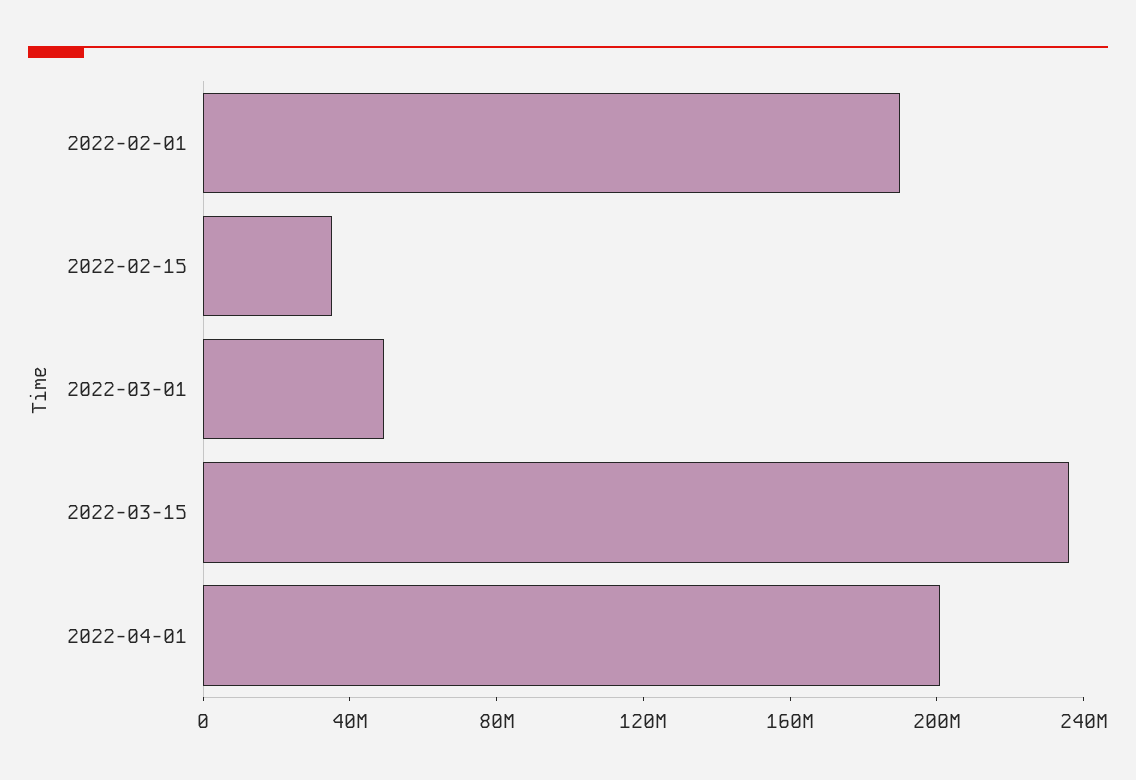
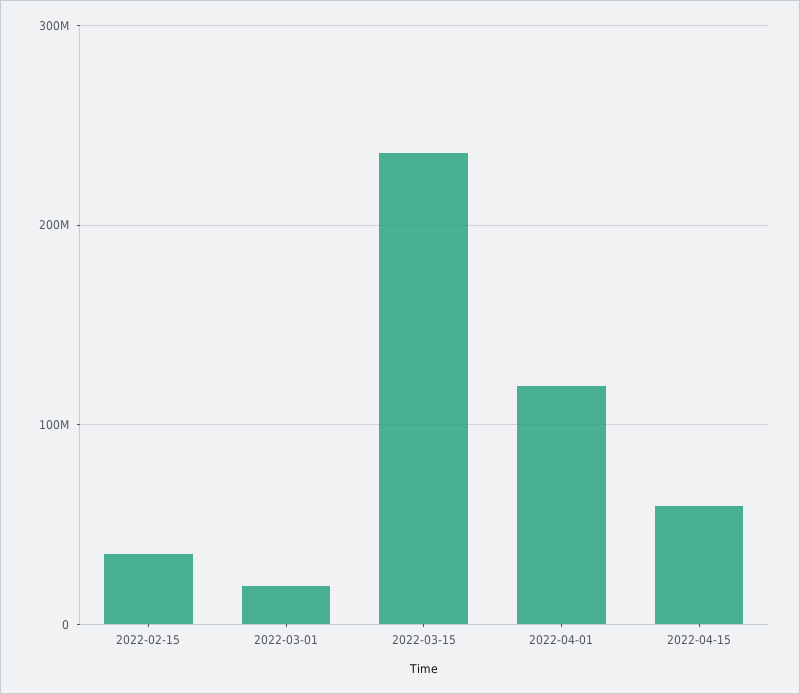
2022-02-01: 190000000 -> none
2022-03-01: 50000000 -> 20000000
2022-04-01: 200000000 -> 120000000
2022-04-15: none -> 60000000

